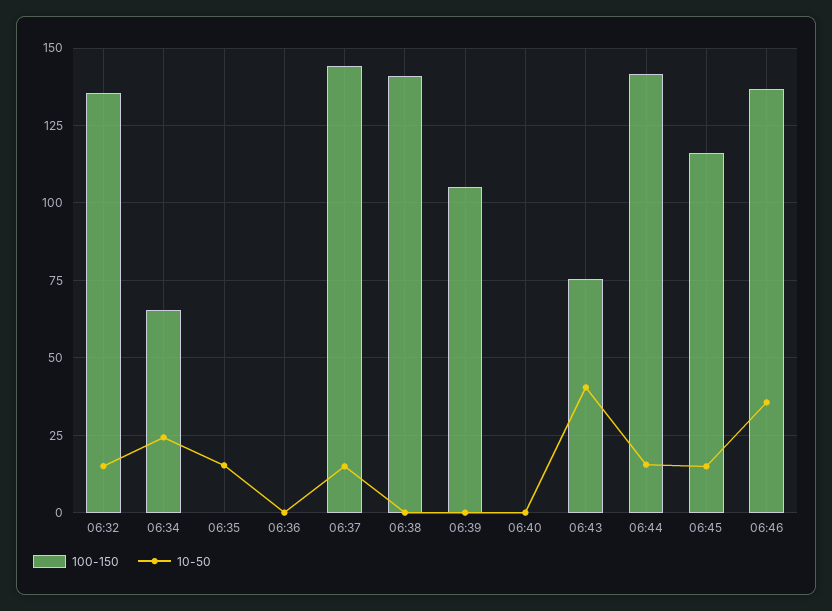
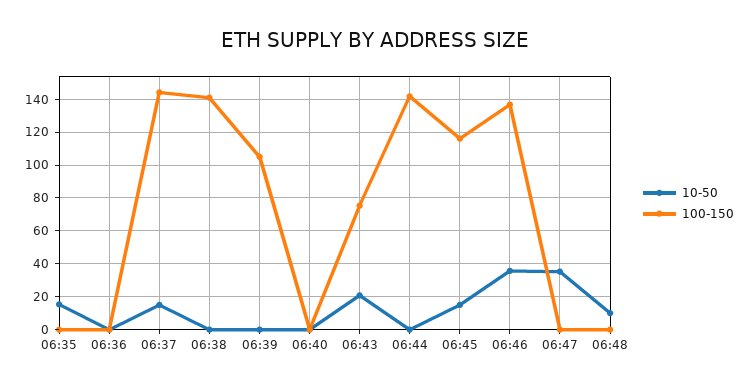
100-150, 06:32: 135 -> none
10-50, 06:32: 15 -> none
100-150, 06:34: 65 -> none
10-50, 06:34: 25 -> none
10-50, 06:43: 40 -> 20
10-50, 06:44: 15 -> 0
10-50, 06:47: none -> 35
100-150, 06:47: none -> 0
10-50, 06:48: none -> 10
100-150, 06:48: none -> 0

